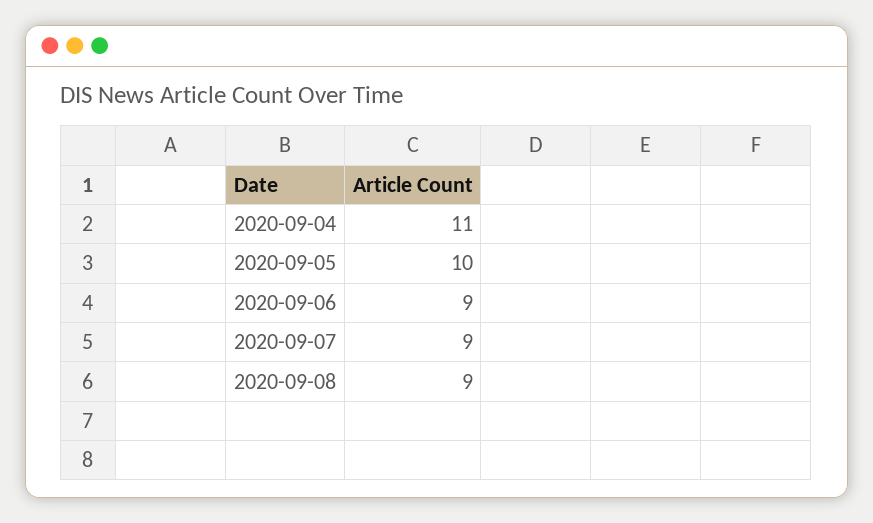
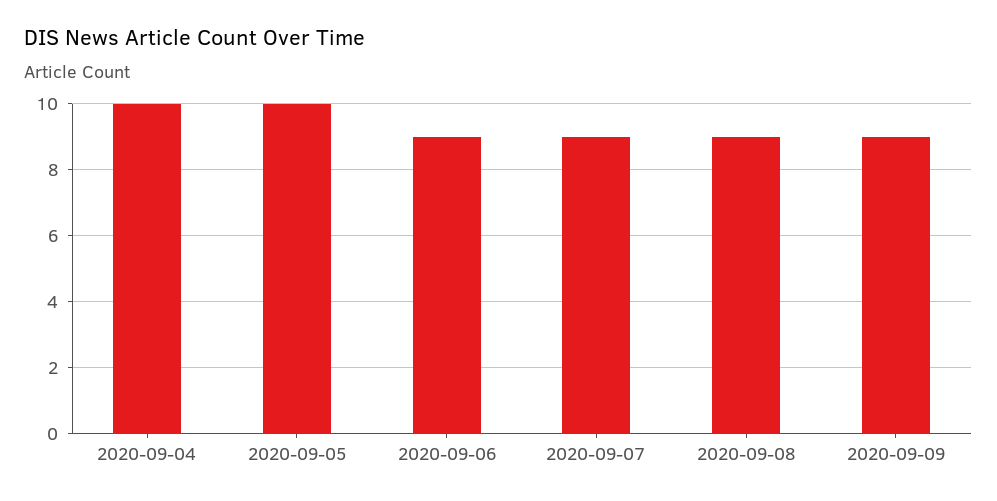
2020-09-04: 11 -> 10
2020-09-09: none -> 9

